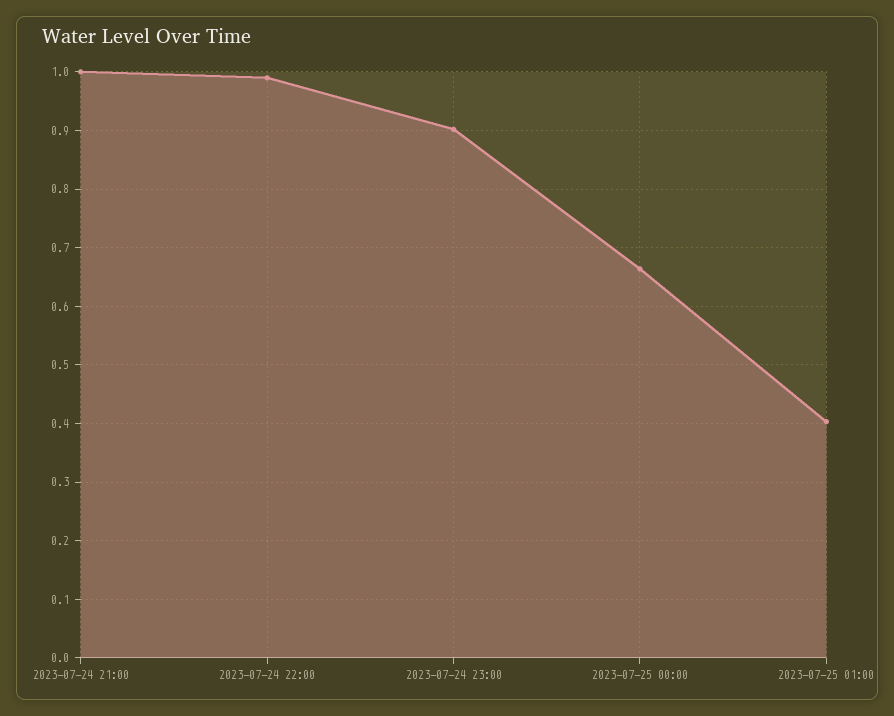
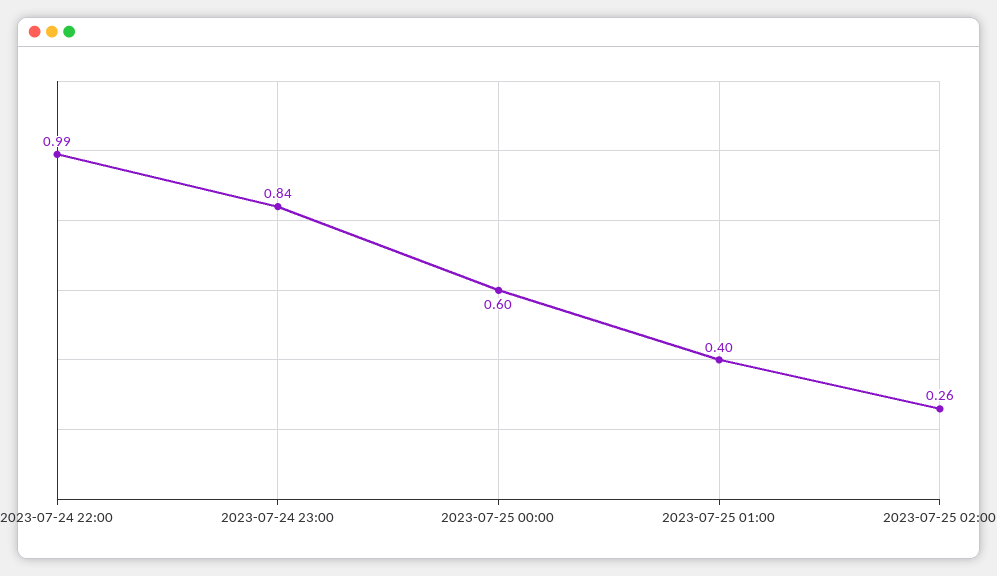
2023-07-24 21:00: 1 -> none
2023-07-24 23:00: 0.9 -> 0.84
2023-07-25 00:00: 0.66 -> 0.6
2023-07-25 02:00: none -> 0.26

